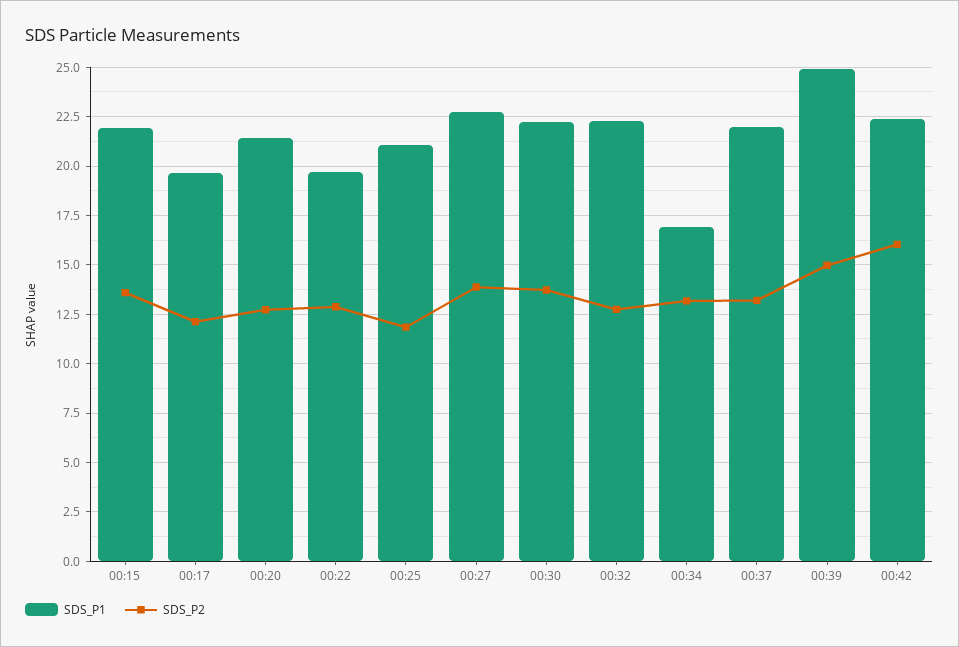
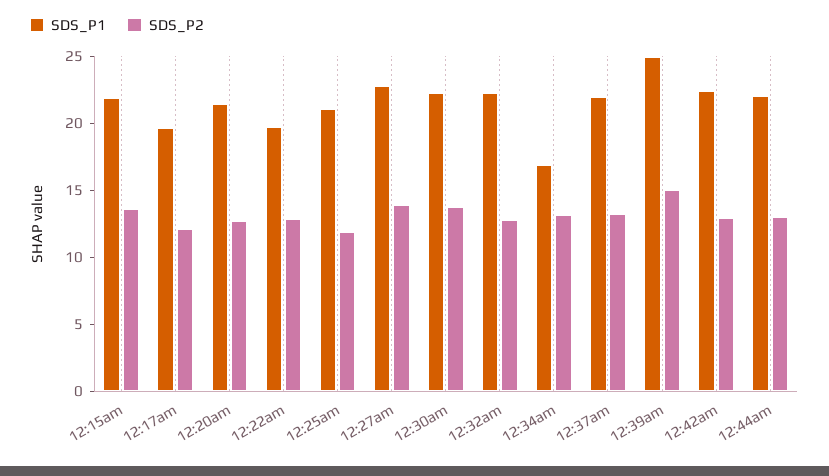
SDS_P2, 00:42: 16 -> 13
SDS_P1, 12:44am: none -> 22
SDS_P2, 12:44am: none -> 13

